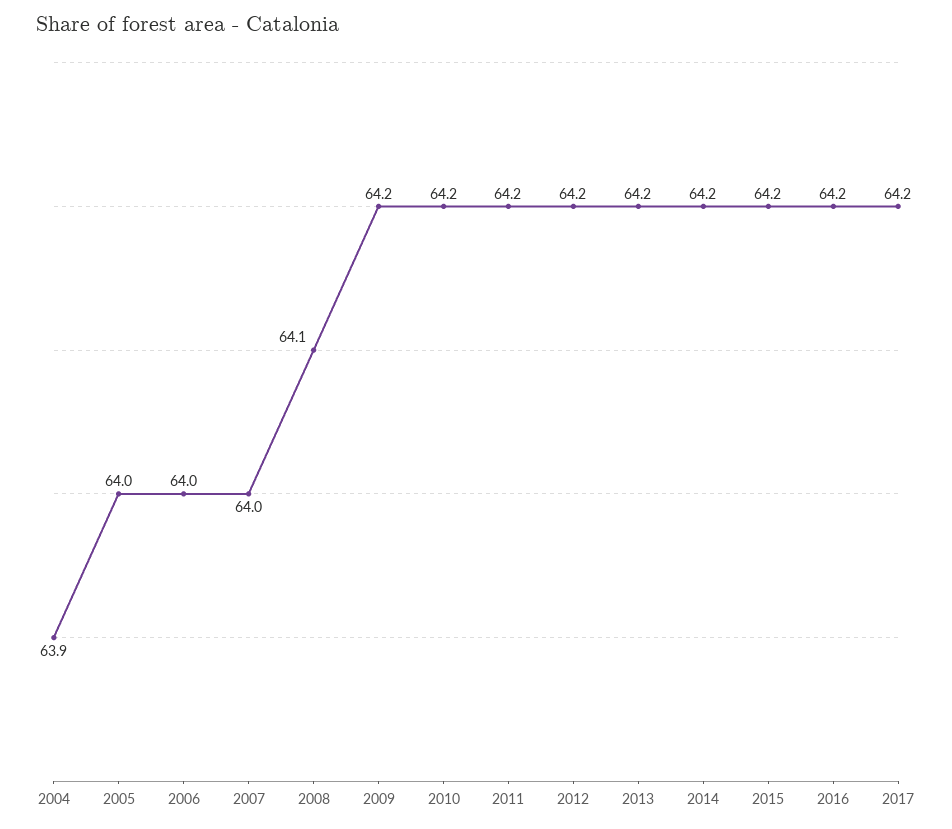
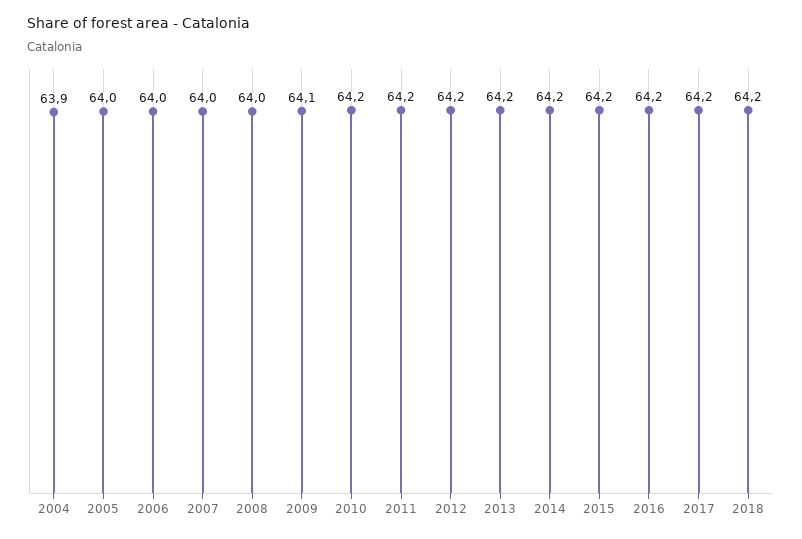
2008: 64.1 -> 64
2009: 64.2 -> 64.1
2018: none -> 64.2

